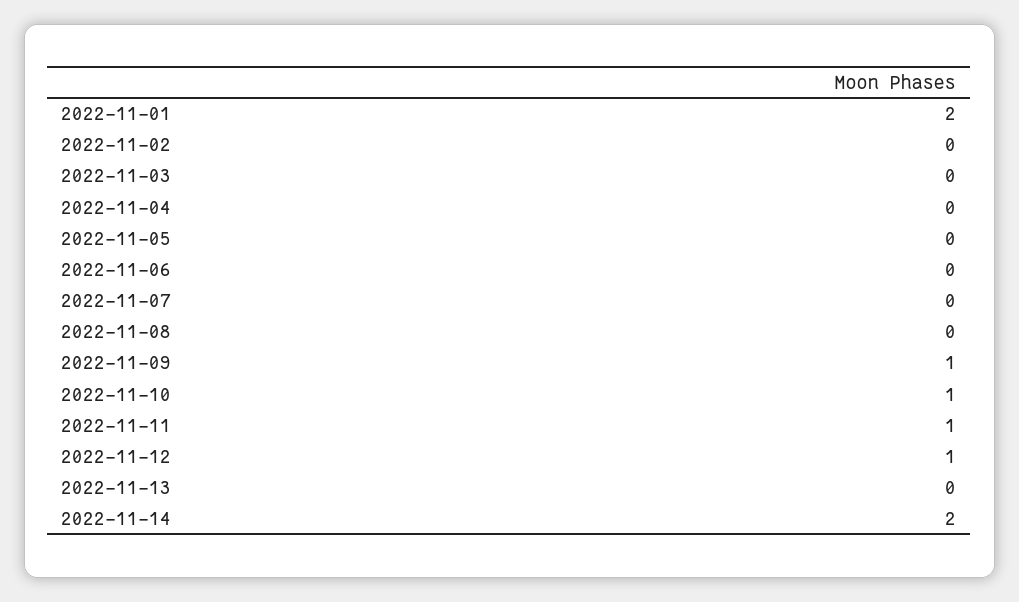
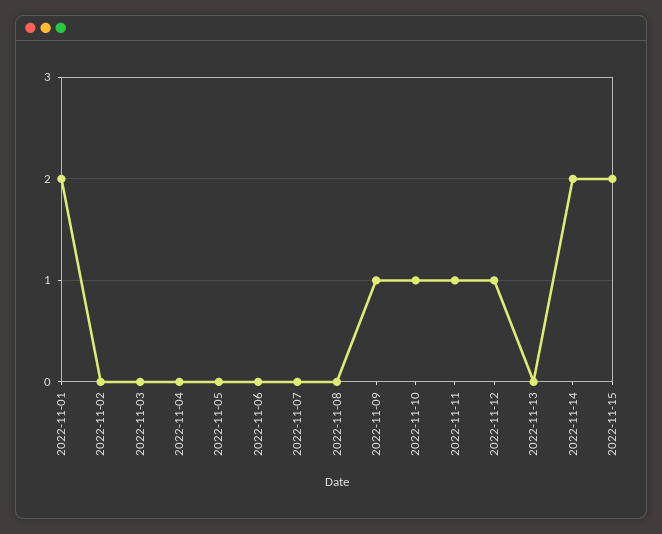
2022-11-15: none -> 2

